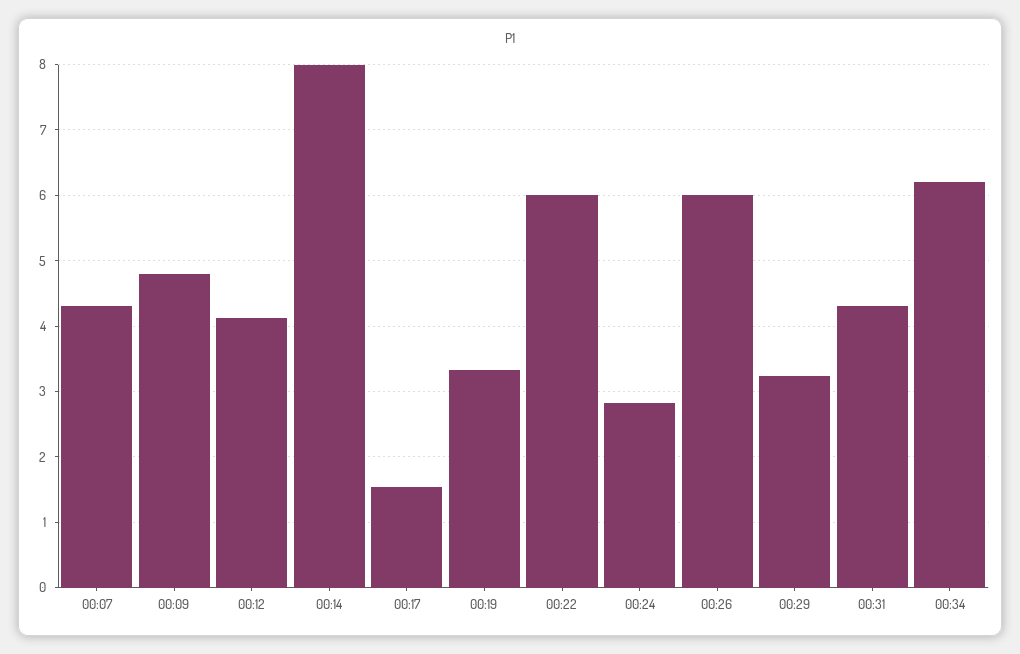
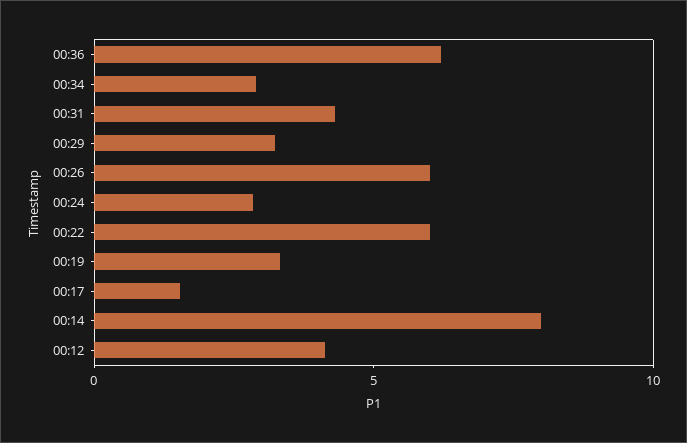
00:07: 4.3 -> none
00:09: 4.8 -> none
00:34: 6.2 -> 3
00:36: none -> 6

